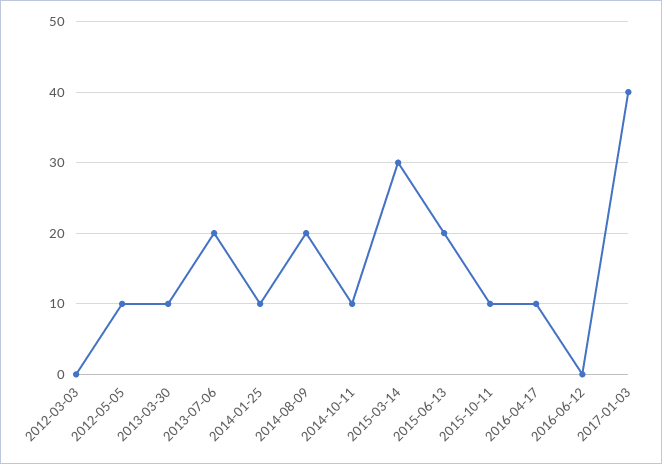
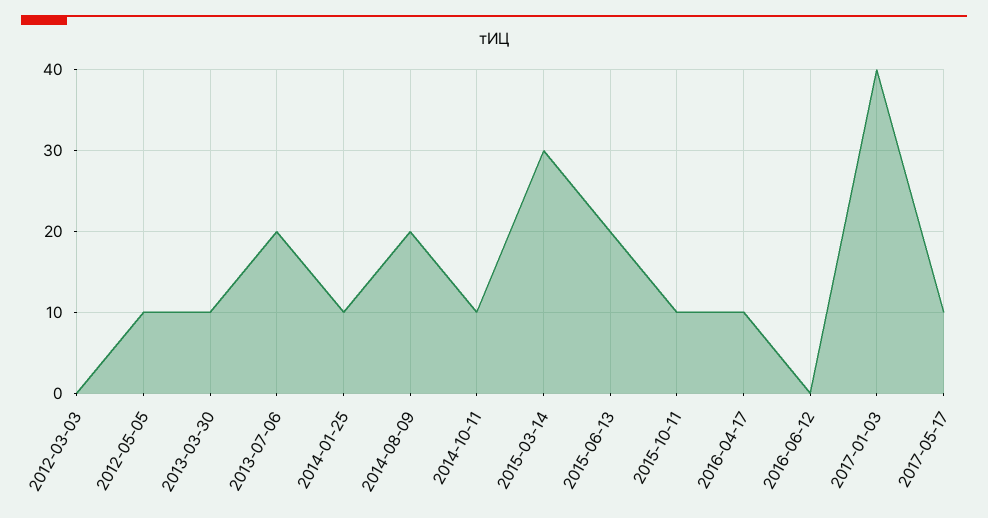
2017-05-17: none -> 10

